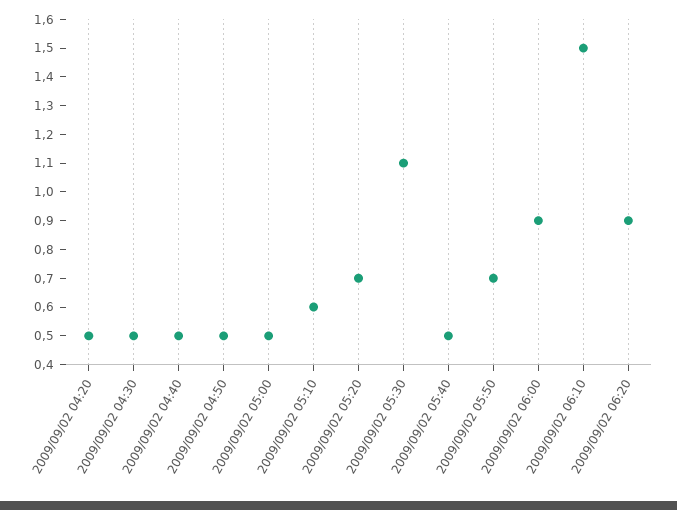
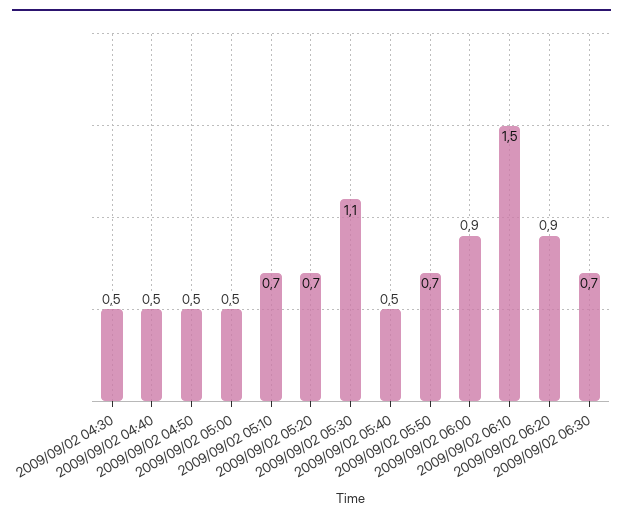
2009/09/02 04:20: 0.5 -> none
2009/09/02 05:10: 0.6 -> 0.7
2009/09/02 06:30: none -> 0.7

